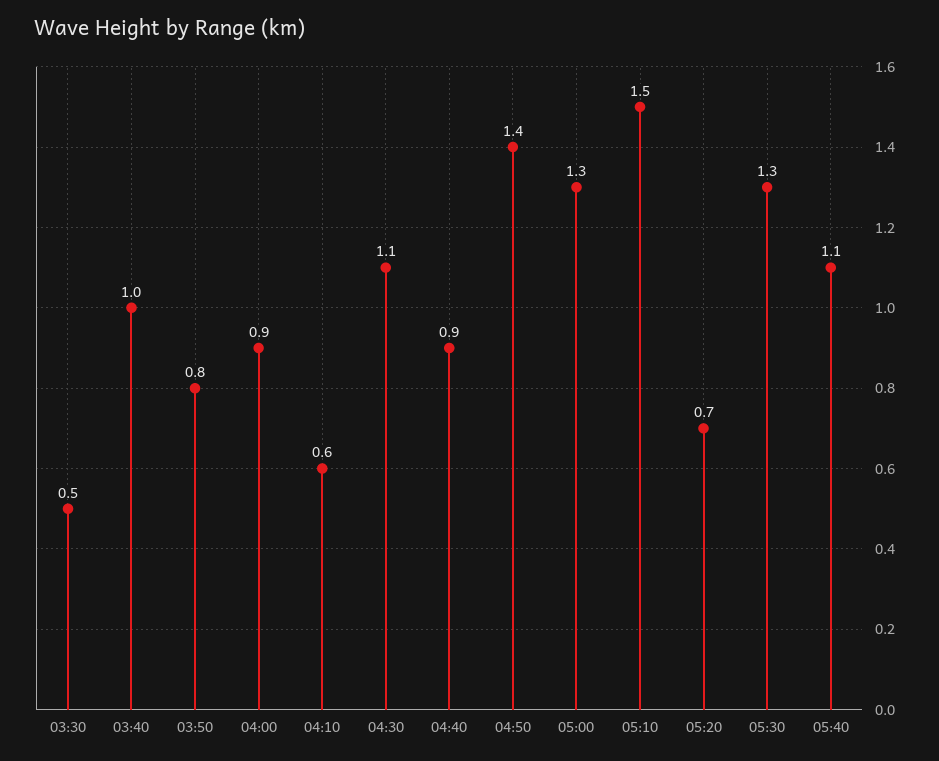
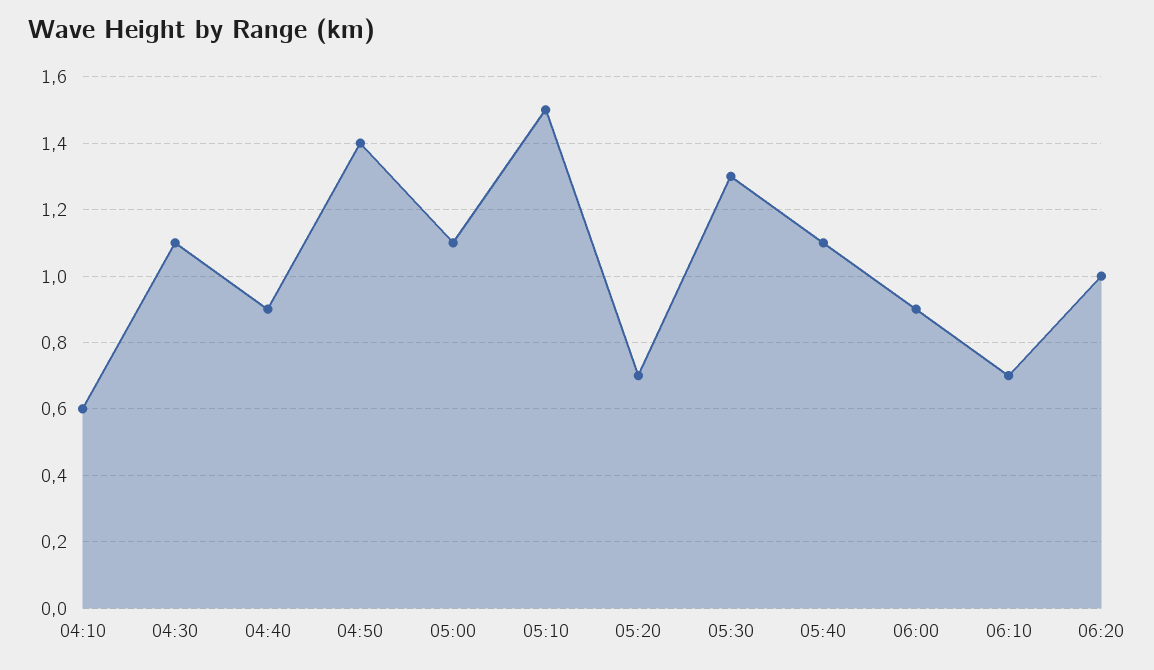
03:30: 0.5 -> none
03:40: 1 -> none
03:50: 0.8 -> none
04:00: 0.9 -> none
05:00: 1.3 -> 1.1
06:00: none -> 0.9
06:10: none -> 0.7
06:20: none -> 1

